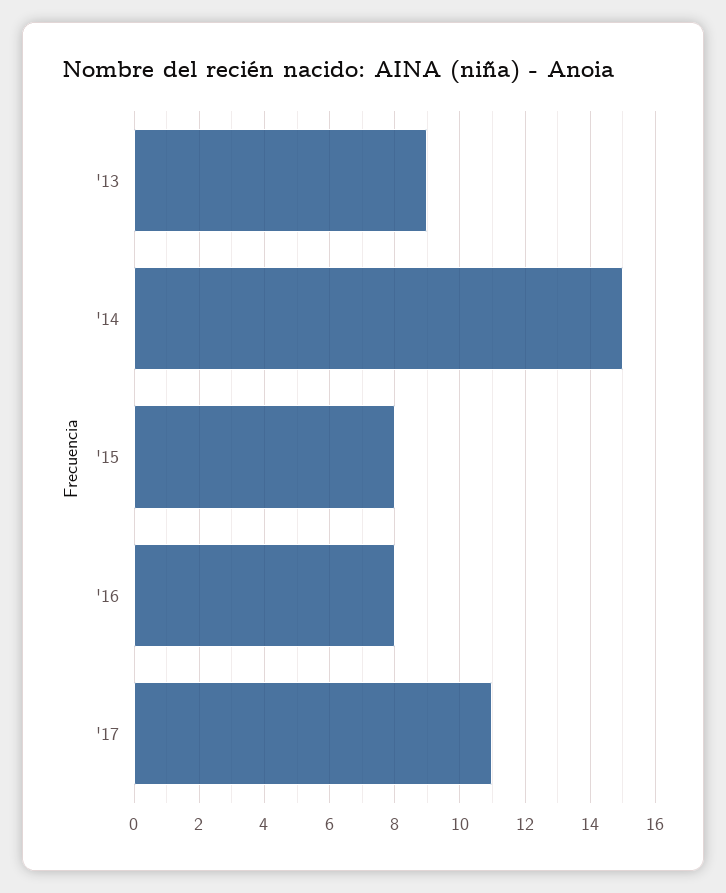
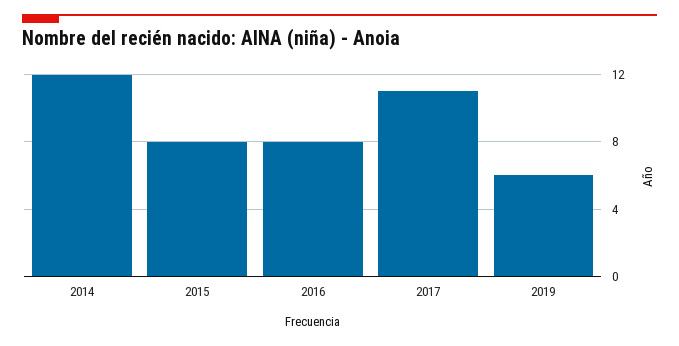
'13: 9 -> none
'14: 15 -> 12
2019: none -> 6

